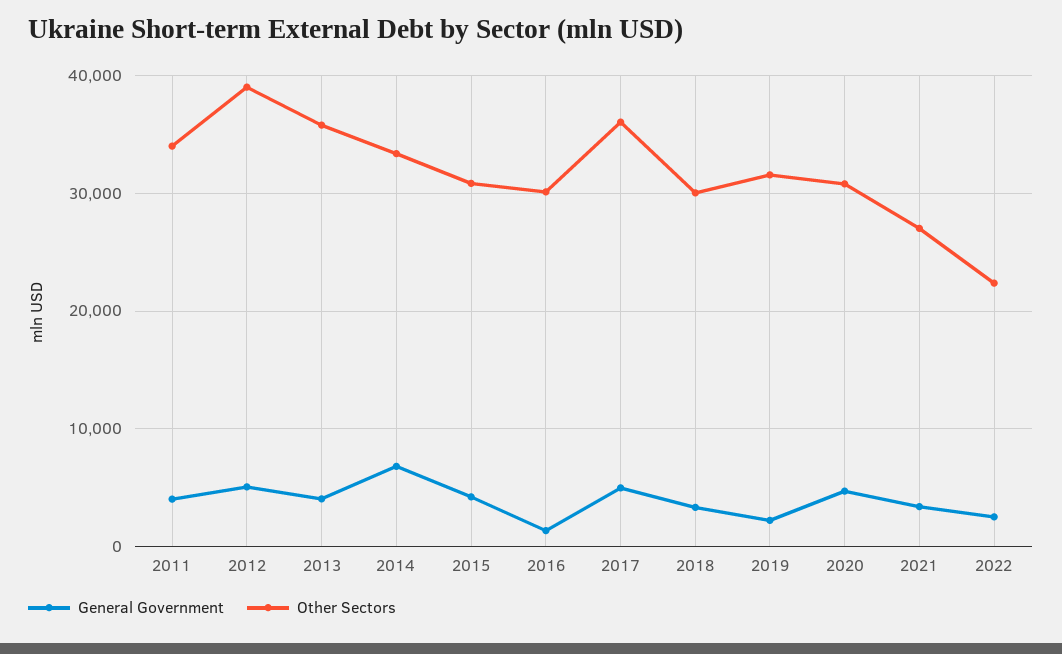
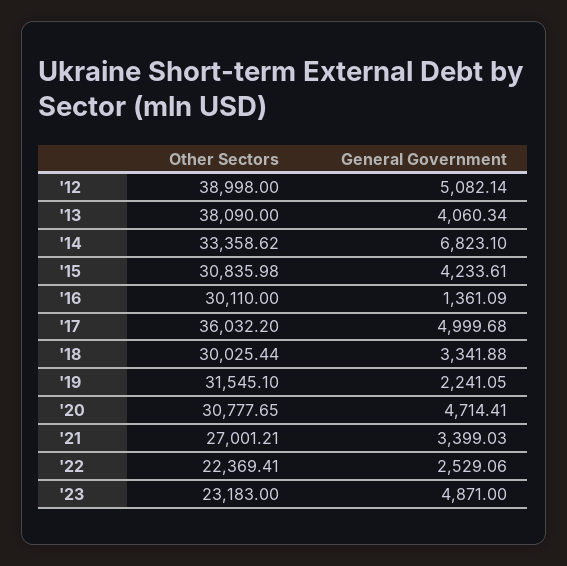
General Government, 2011: 4000 -> none
Other Sectors, 2011: 34000 -> none
Other Sectors, 2013: 36000 -> 38090
Other Sectors, '23: none -> 23183
General Government, '23: none -> 4871

